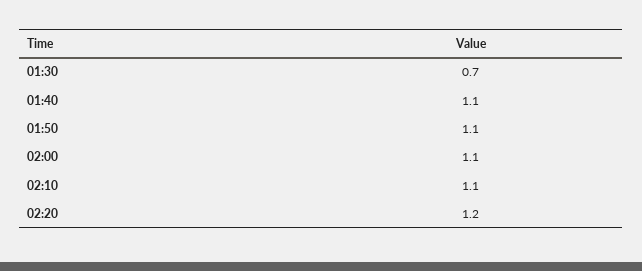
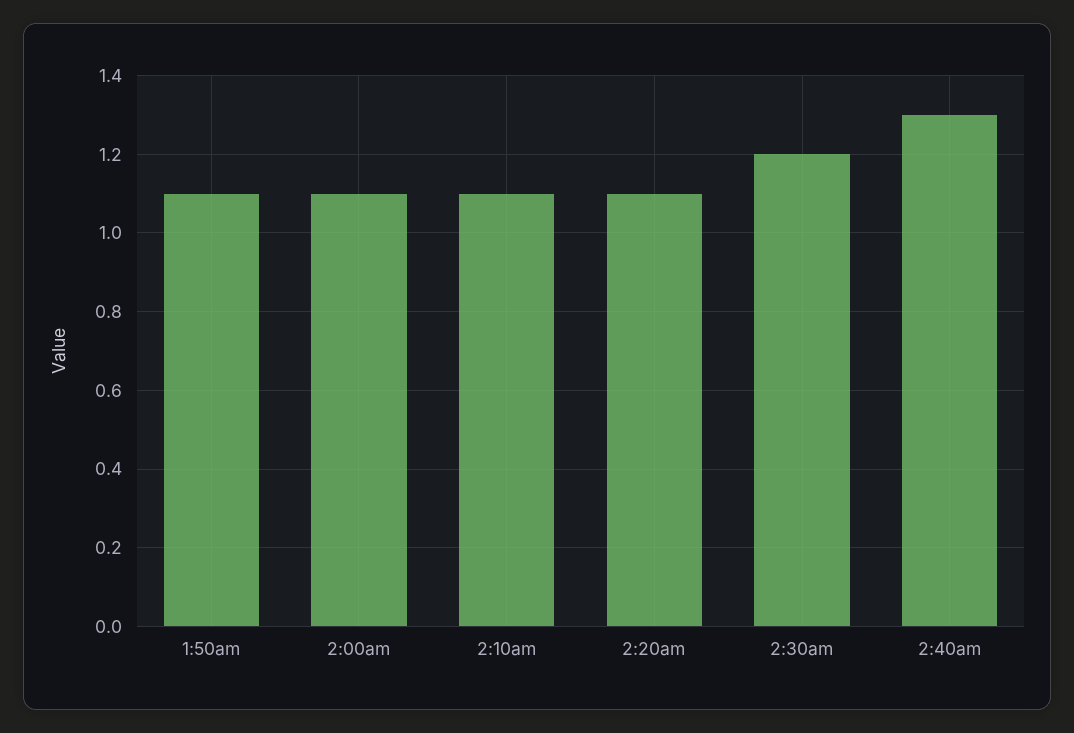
01:30: 0.7 -> none
01:40: 1.1 -> none
02:20: 1.2 -> 1.1
2:30am: none -> 1.2
2:40am: none -> 1.3

